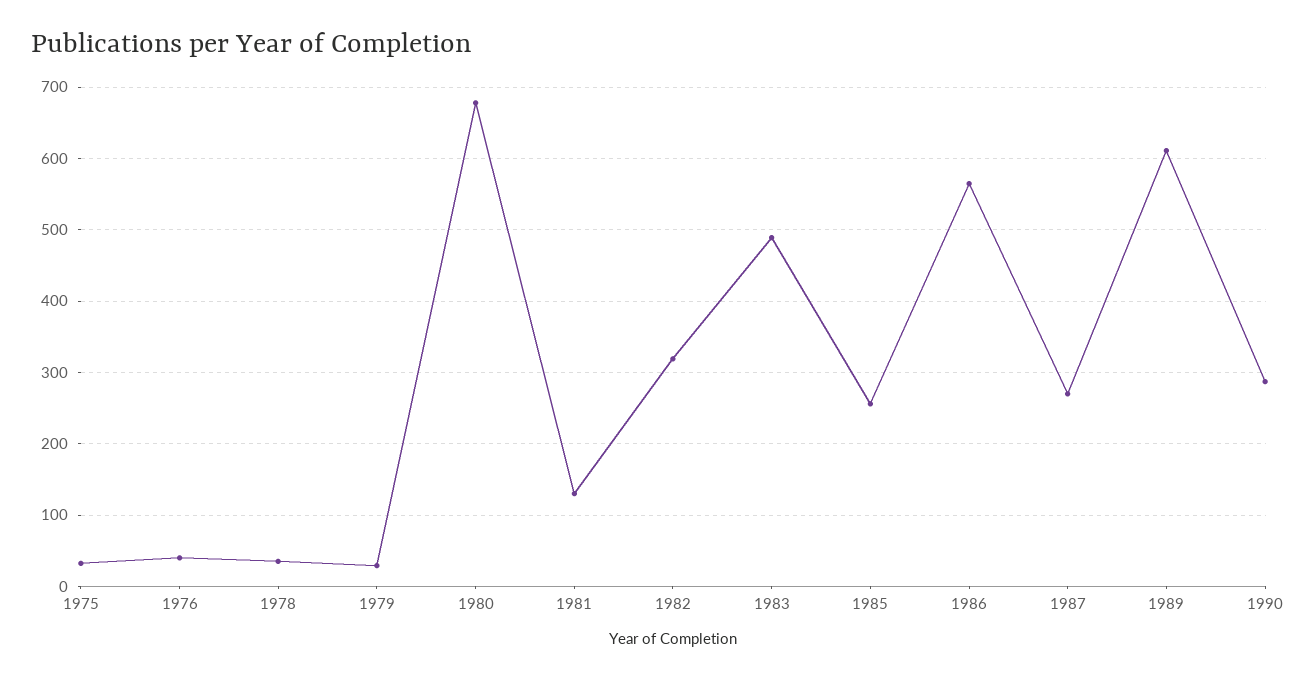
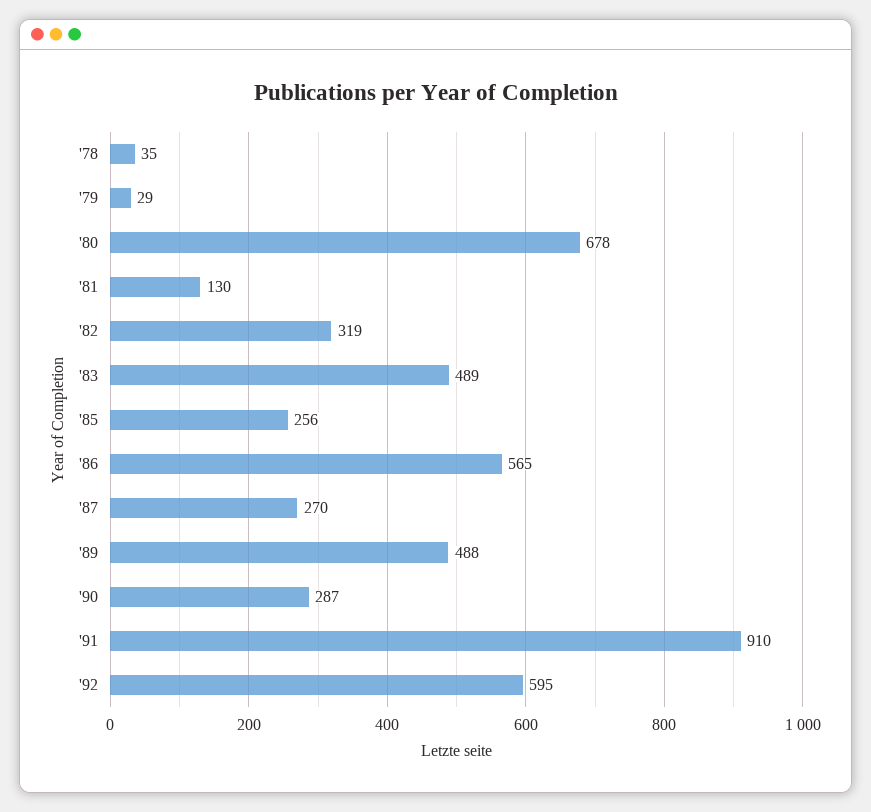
1975: 30 -> none
1976: 40 -> none
1989: 610 -> 488
'91: none -> 910
'92: none -> 595

